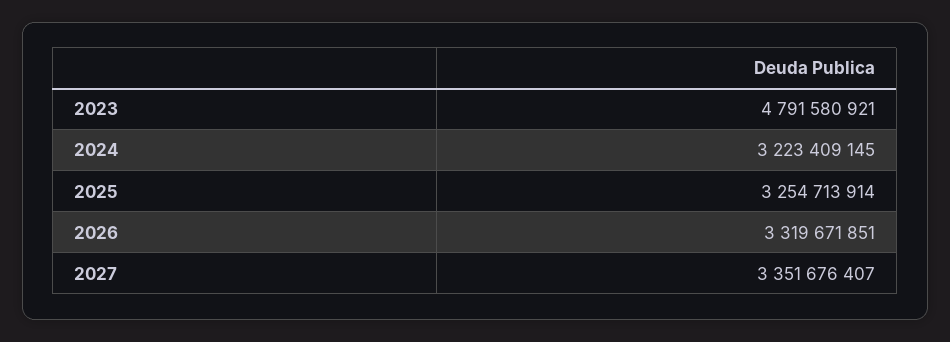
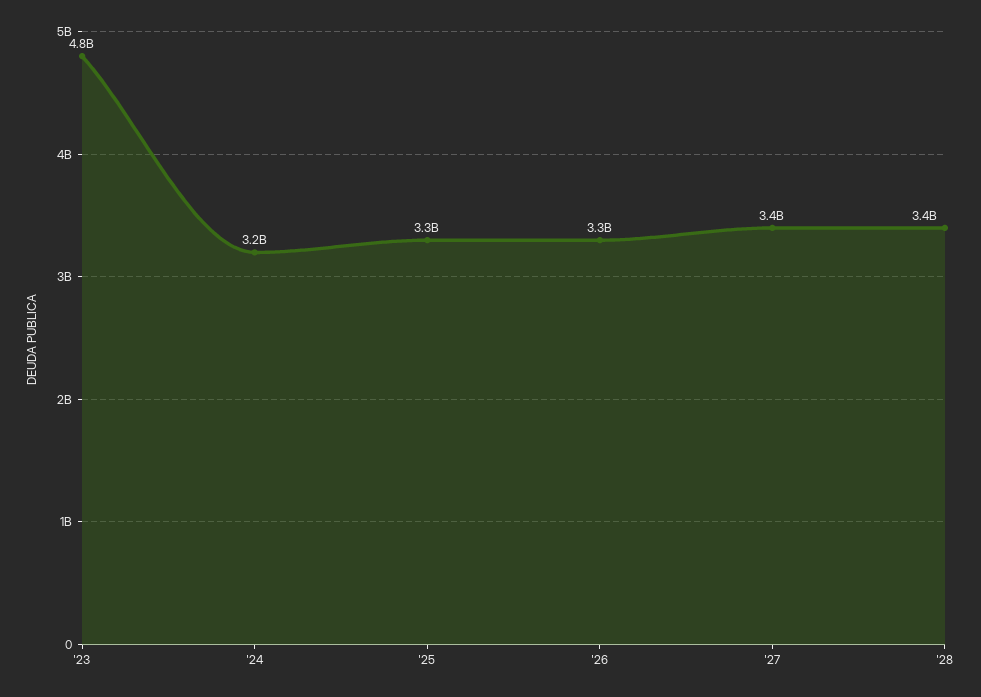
'28: none -> 3400000000

